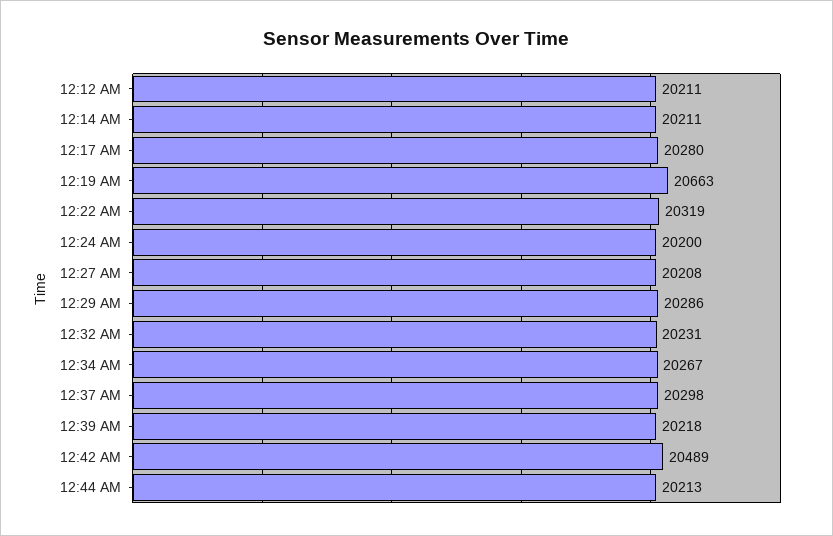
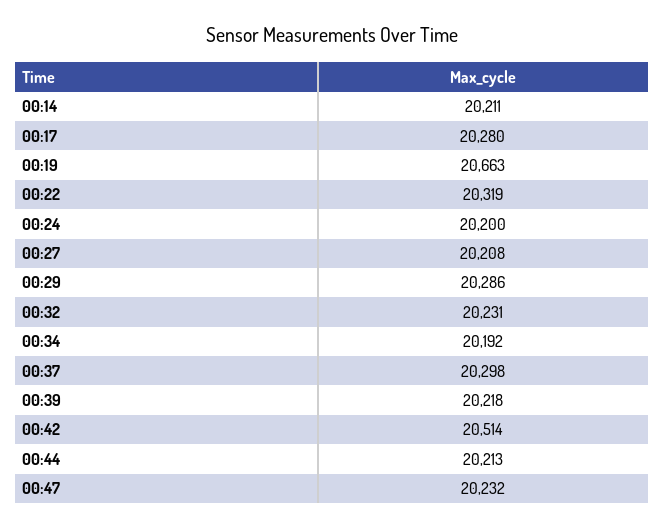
12:12 AM: 20211 -> none
12:34 AM: 20267 -> 20192
12:42 AM: 20489 -> 20514
00:47: none -> 20232

